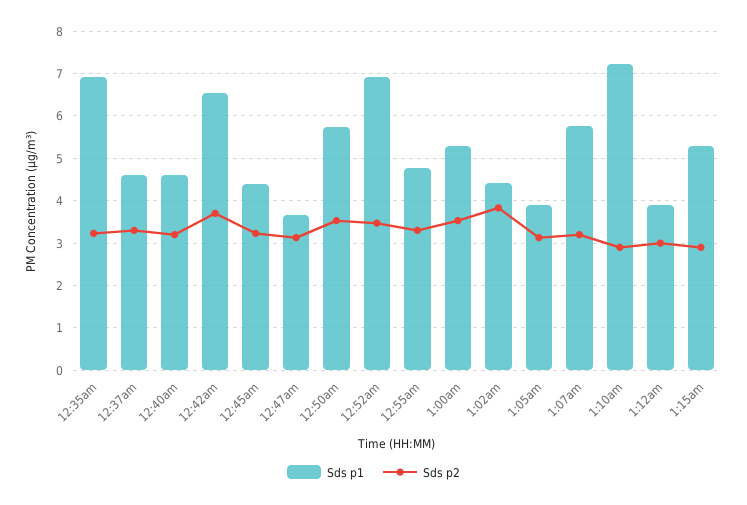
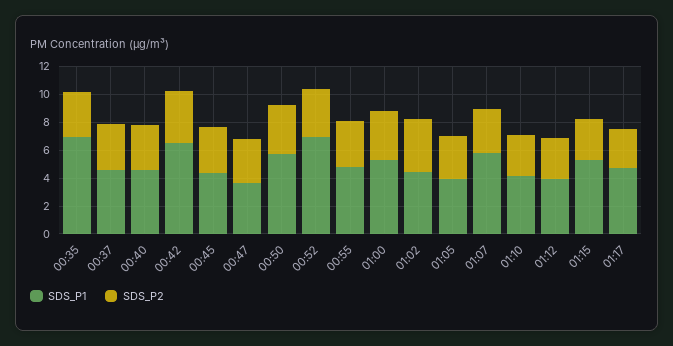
Sds p1, 1:10am: 7.2 -> 4
Sds p1, 01:17: none -> 5
Sds p2, 01:17: none -> 3

